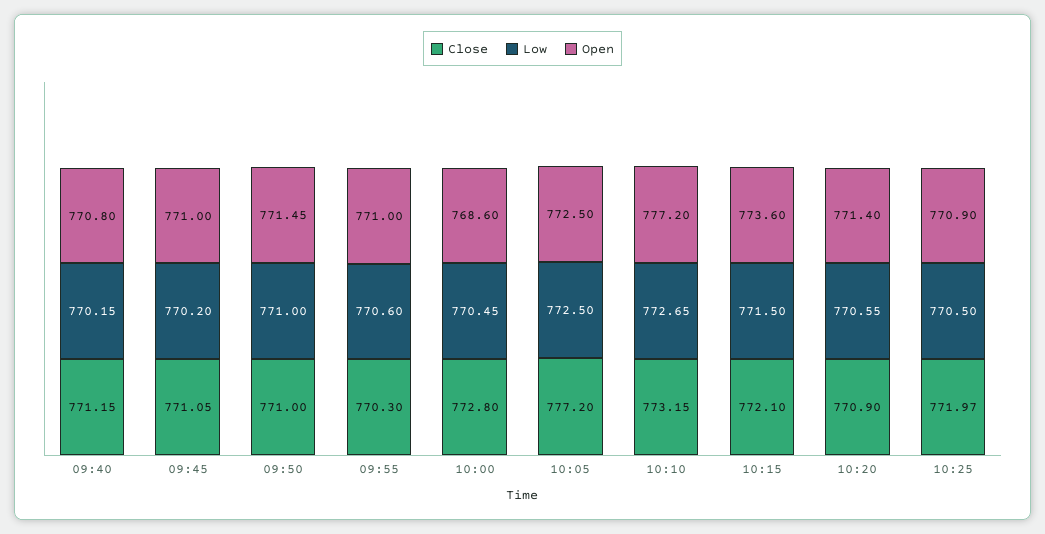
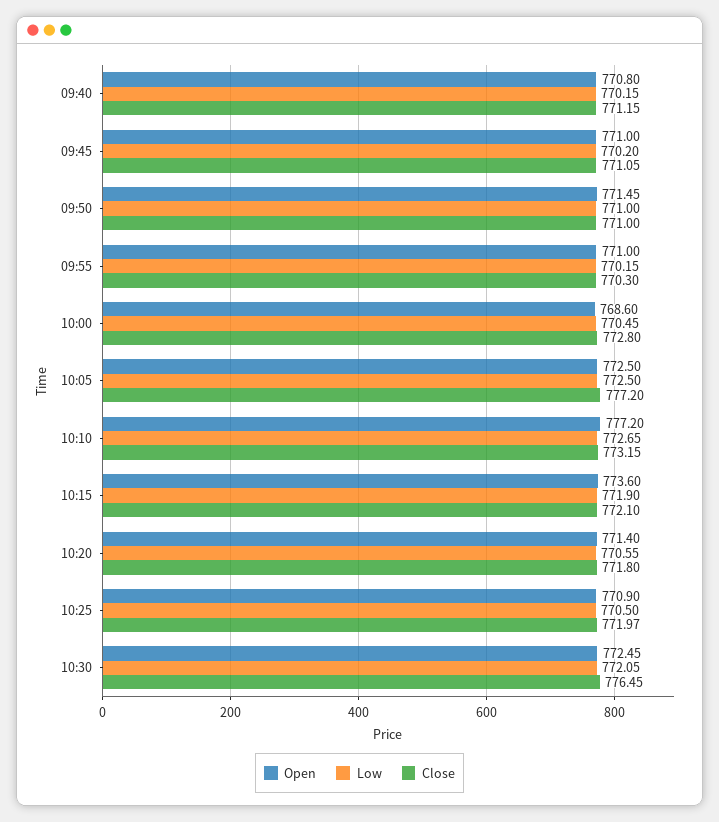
Low, 09:55: 770.6 -> 770.15
Low, 10:15: 771.5 -> 771.9
Close, 10:20: 770.9 -> 771.8
Open, 10:30: none -> 772.45
Low, 10:30: none -> 772.05
Close, 10:30: none -> 776.45

